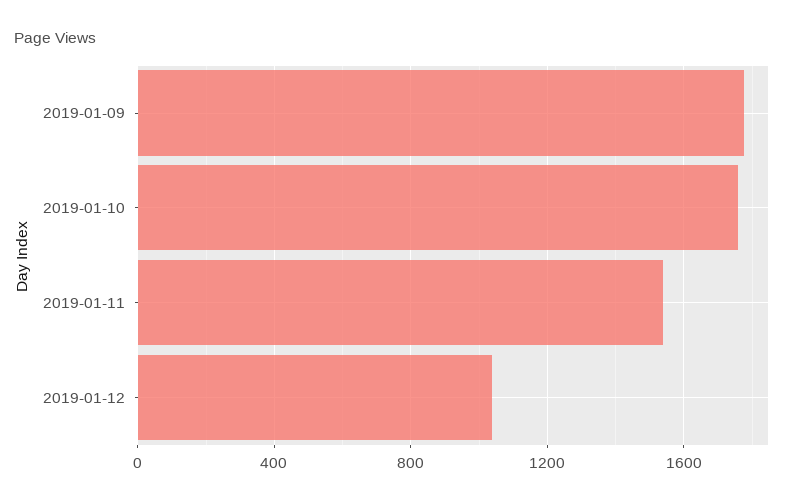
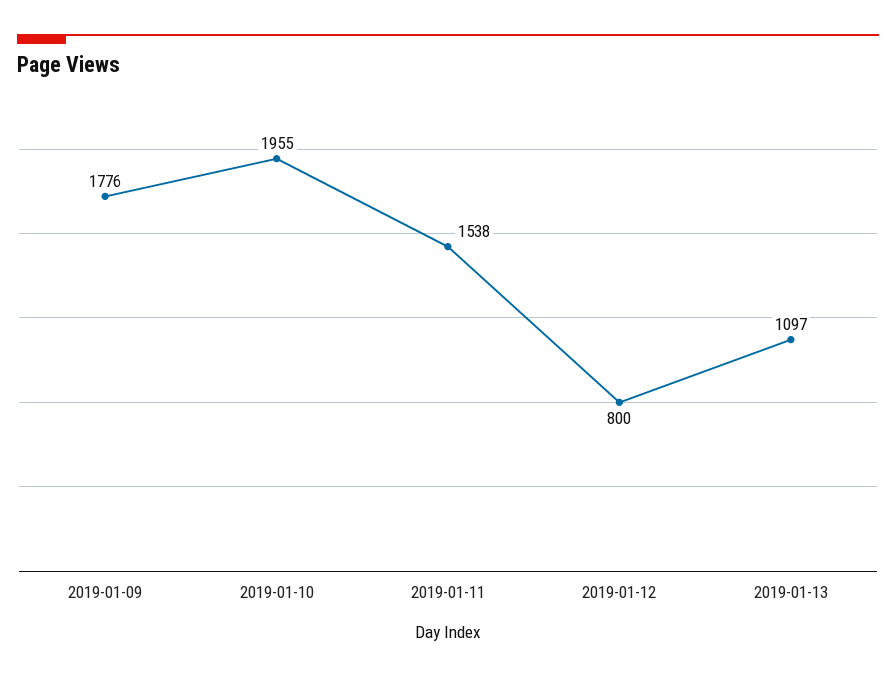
2019-01-10: 1750 -> 1955
2019-01-12: 1050 -> 800
2019-01-13: none -> 1097

